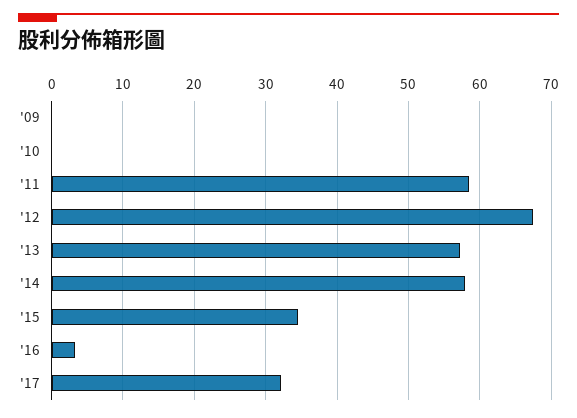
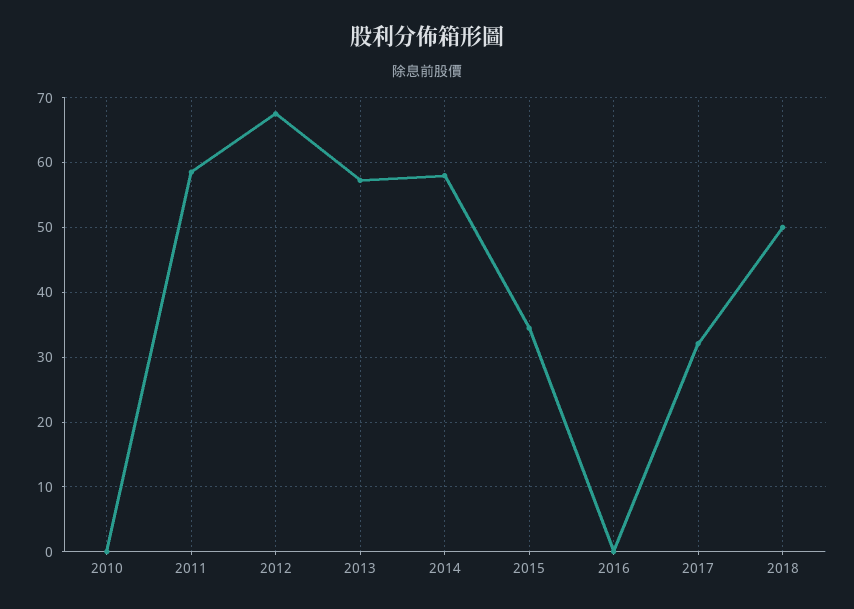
'09: 0 -> none
'16: 3 -> 0
2018: none -> 50

